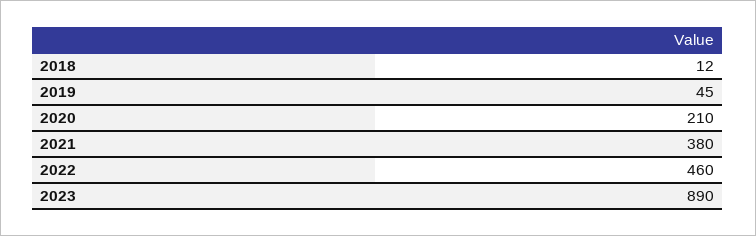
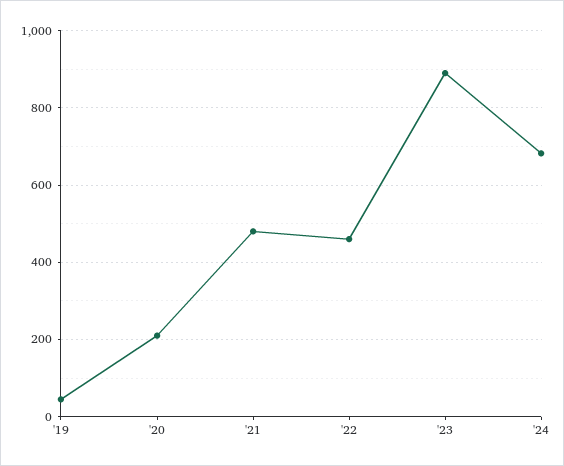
2018: 12 -> none
2021: 380 -> 480
'24: none -> 680

